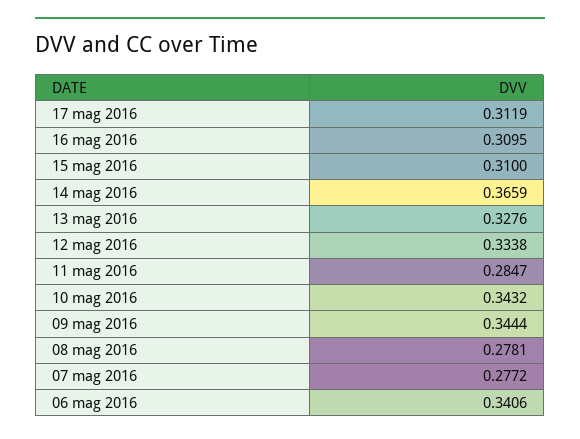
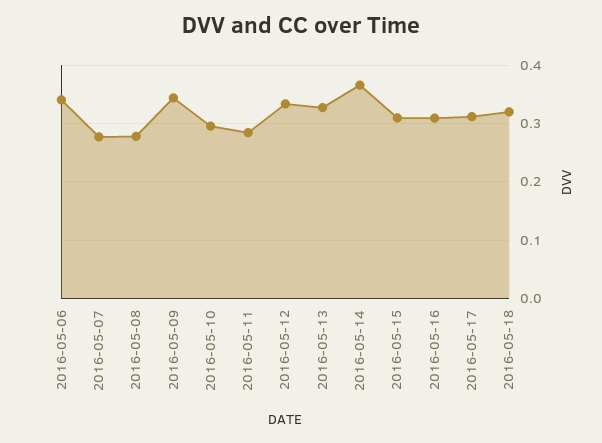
10 mag 2016: 0.3432 -> 0.3
2016-05-18: none -> 0.32

